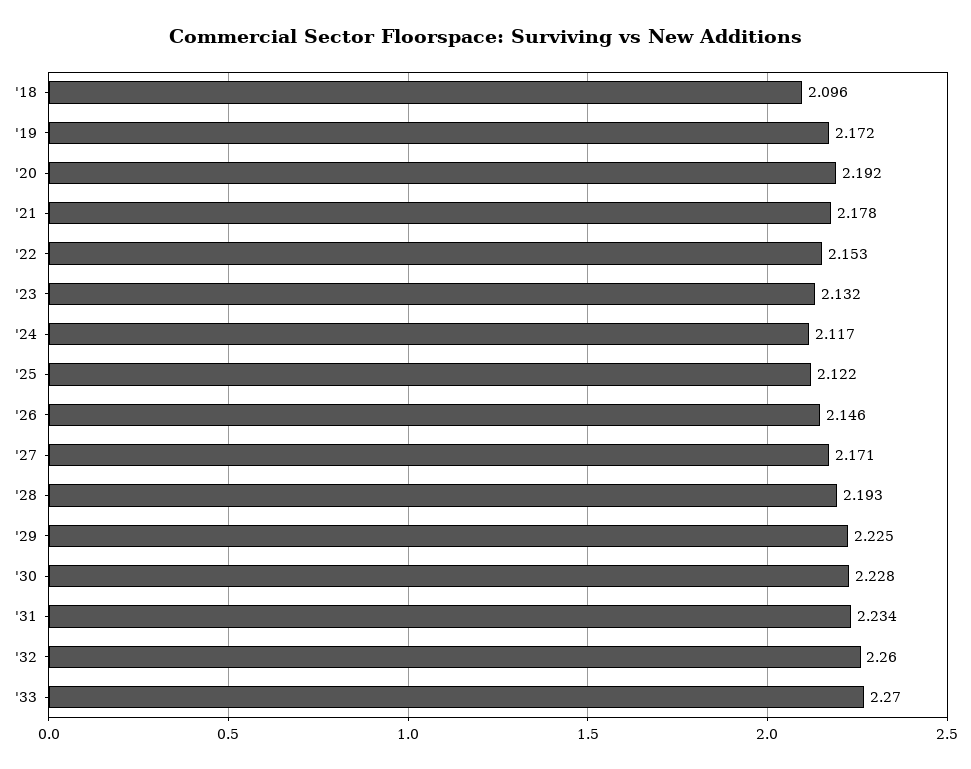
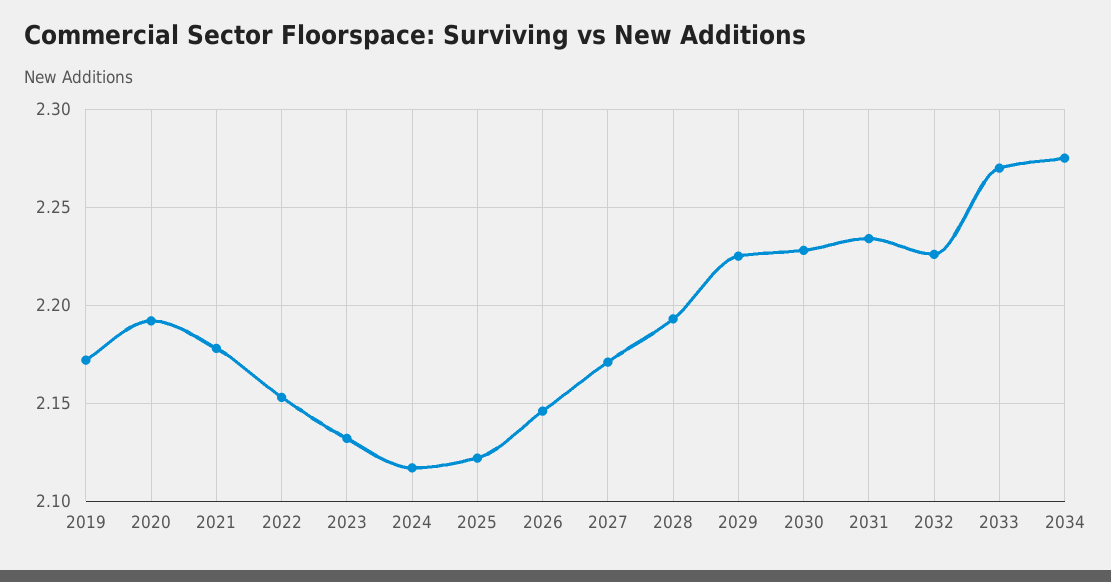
'18: 2.096 -> none
'32: 2.26 -> 2.225
2034: none -> 2.275

